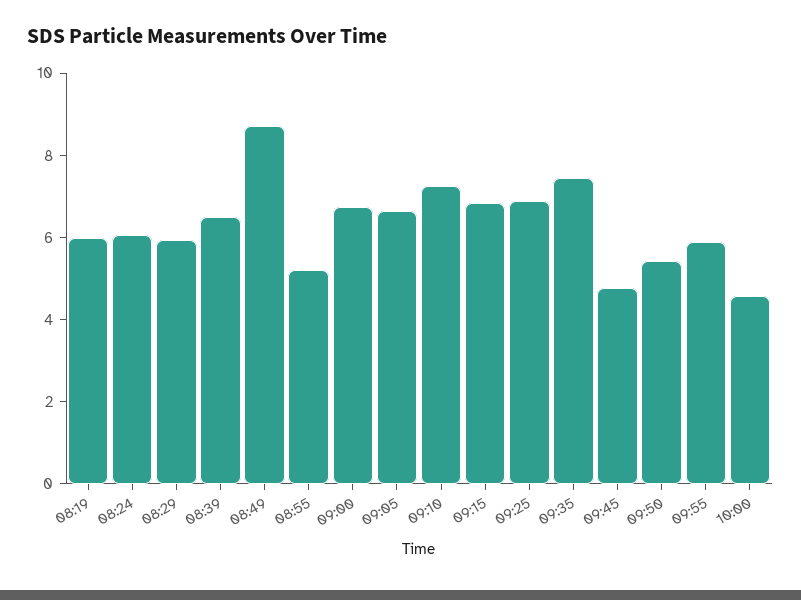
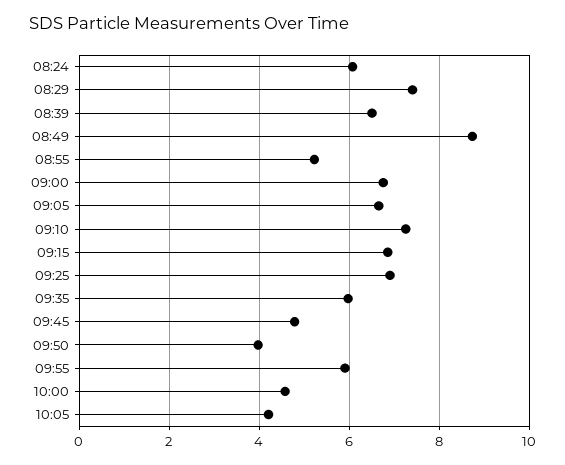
08:19: 6 -> none
08:29: 6 -> 7.4
09:35: 7.5 -> 6
09:50: 5.5 -> 4
10:05: none -> 4.2

